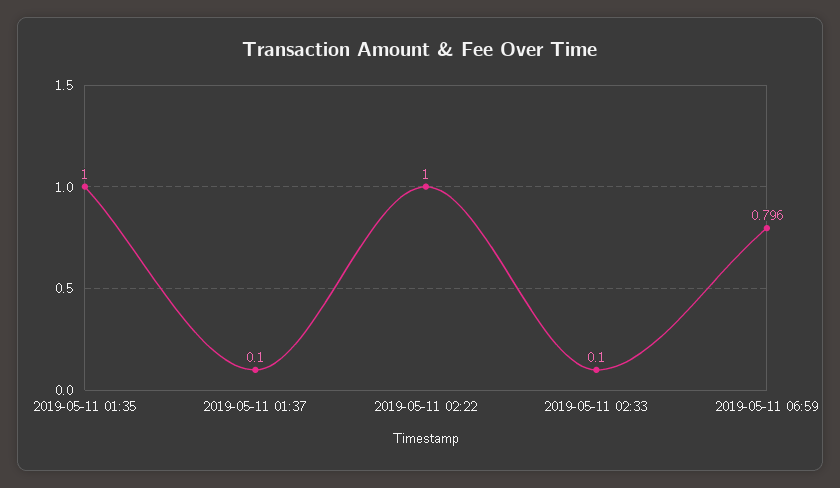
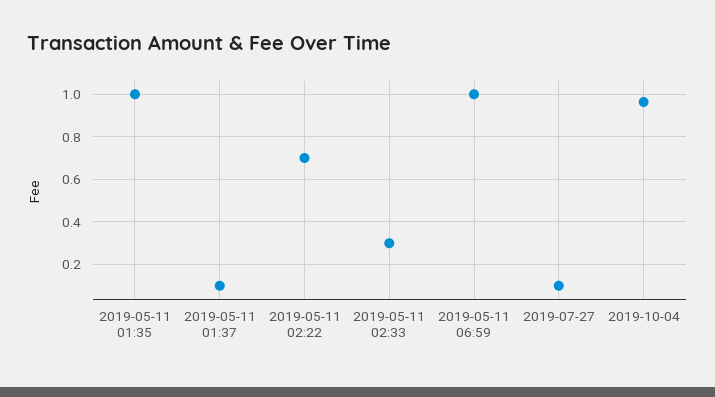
2019-05-11 02:22: 1 -> 0.7
2019-05-11 02:33: 0.1 -> 0.3
2019-05-11 06:59: 0.796 -> 1
2019-07-27: none -> 0.1
2019-10-04: none -> 0.95

